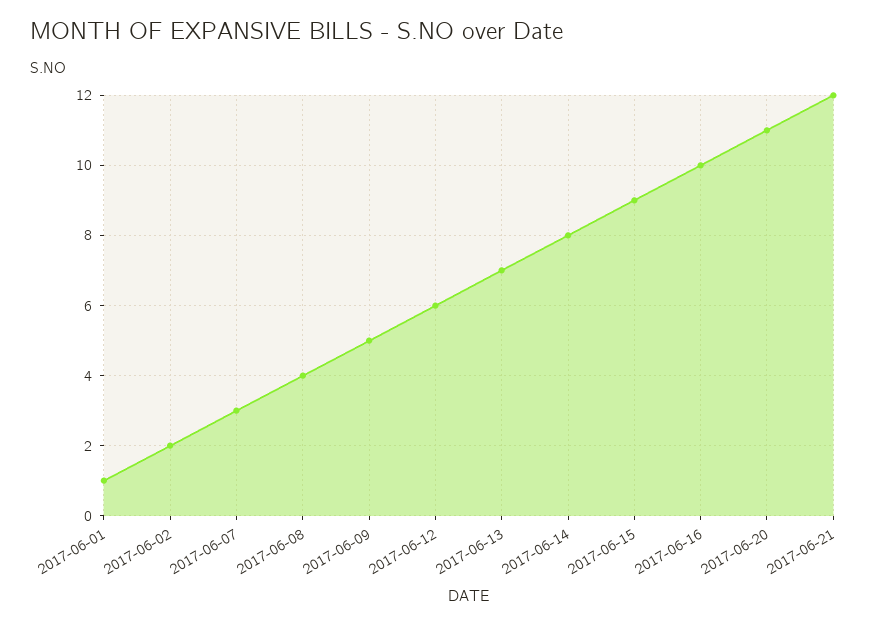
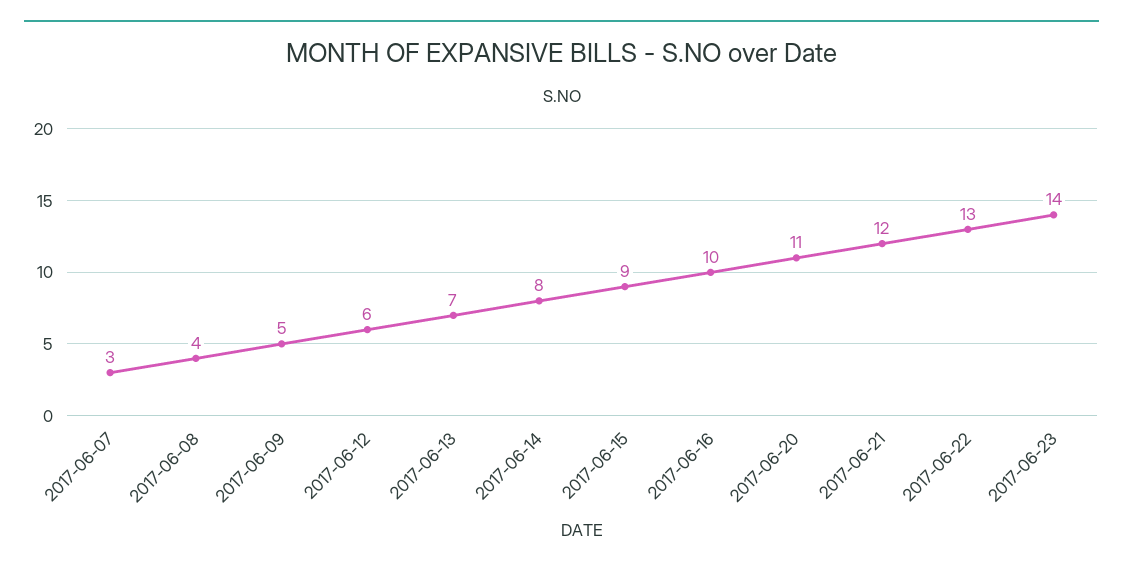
2017-06-01: 1 -> none
2017-06-02: 2 -> none
2017-06-22: none -> 13
2017-06-23: none -> 14

